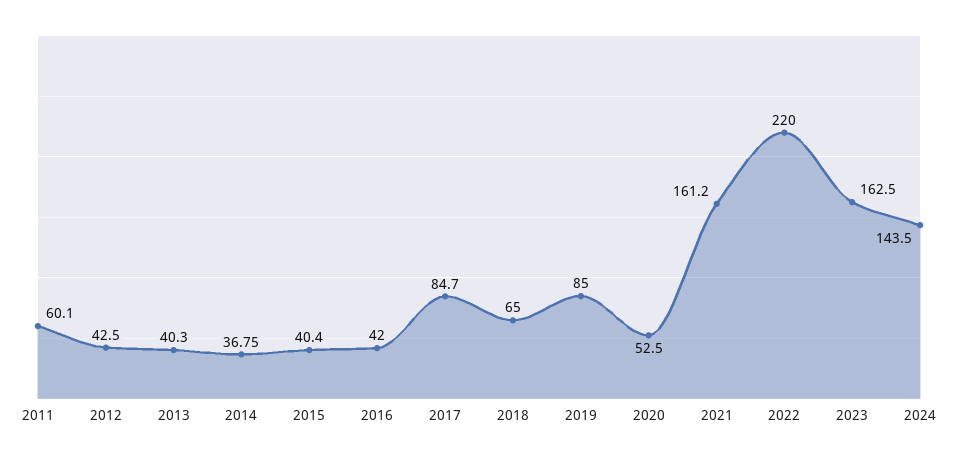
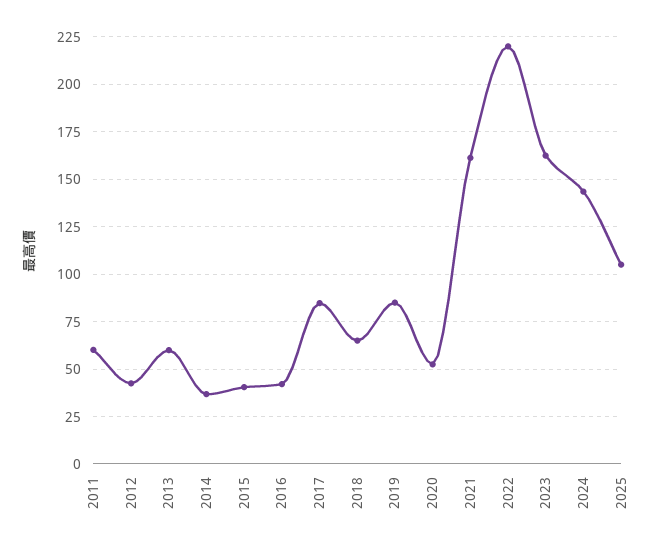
2013: 40.3 -> 60
2025: none -> 105

